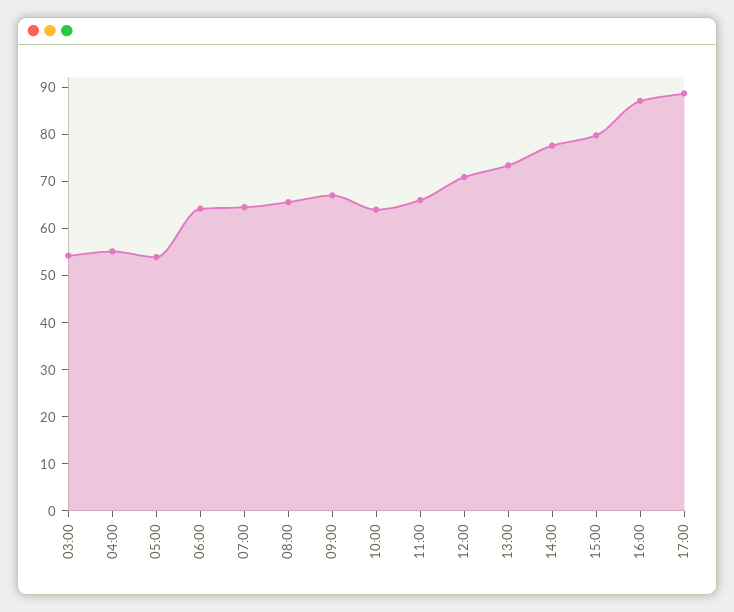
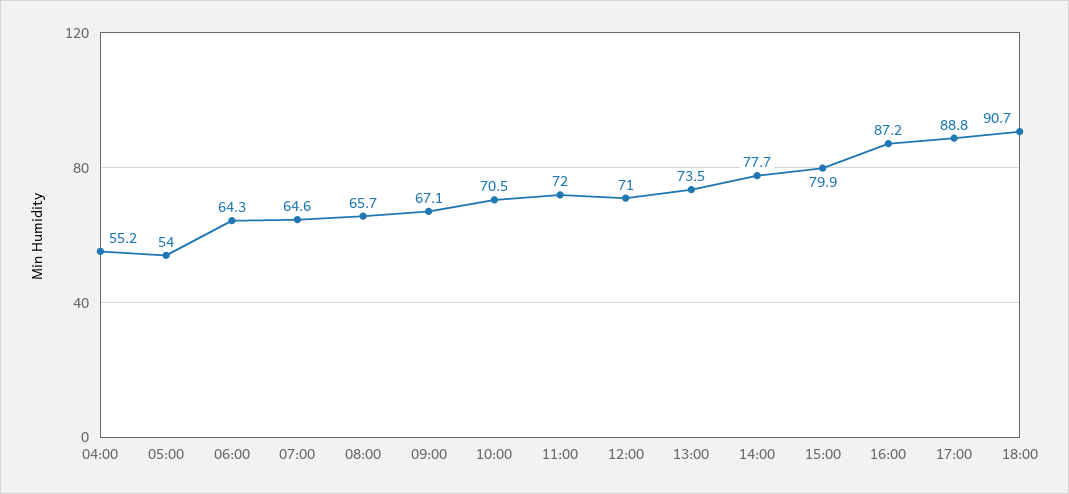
03:00: 54 -> none
10:00: 64 -> 70.5
11:00: 66 -> 72
18:00: none -> 90.7

